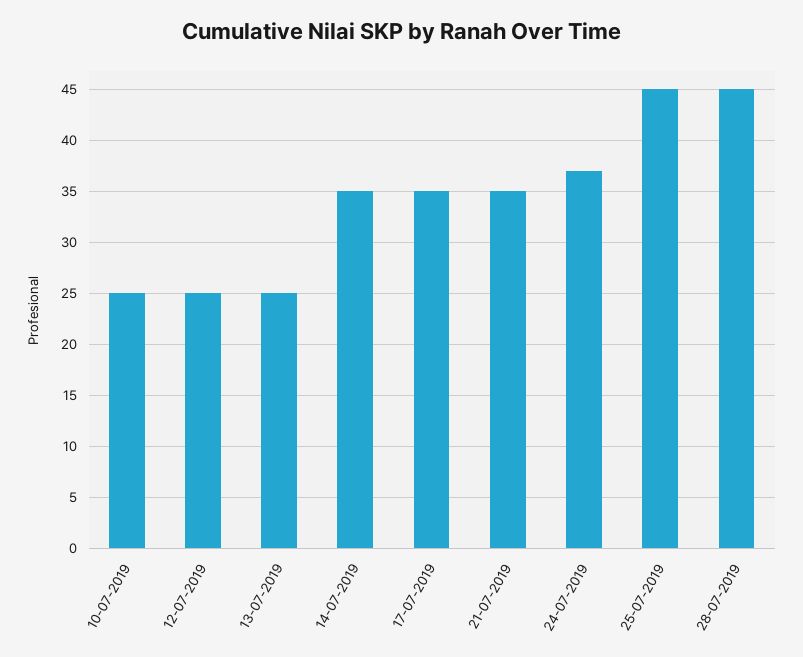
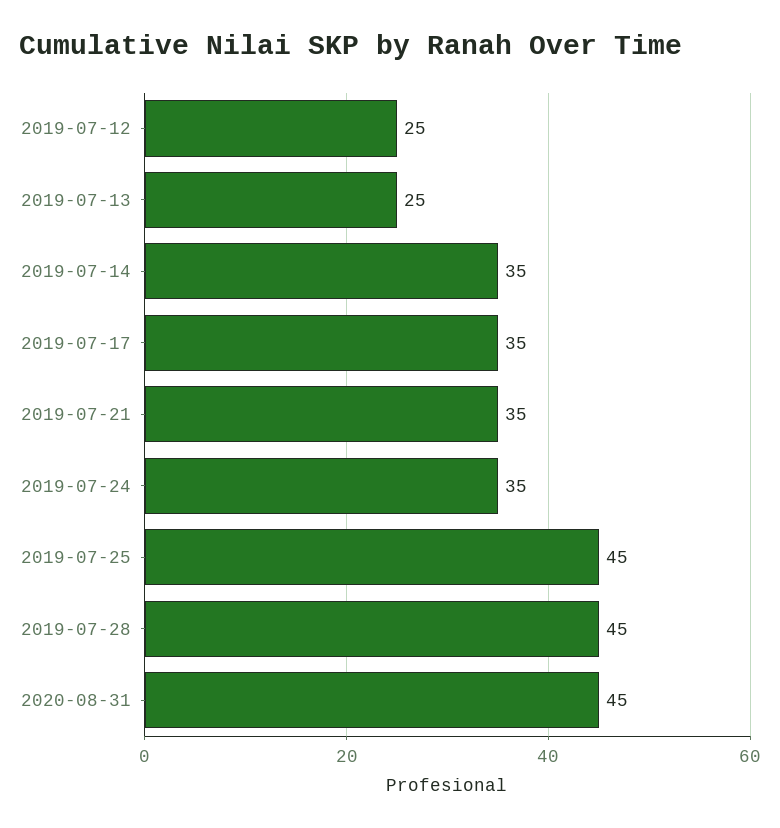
10-07-2019: 25 -> none
24-07-2019: 37 -> 35
2020-08-31: none -> 45

